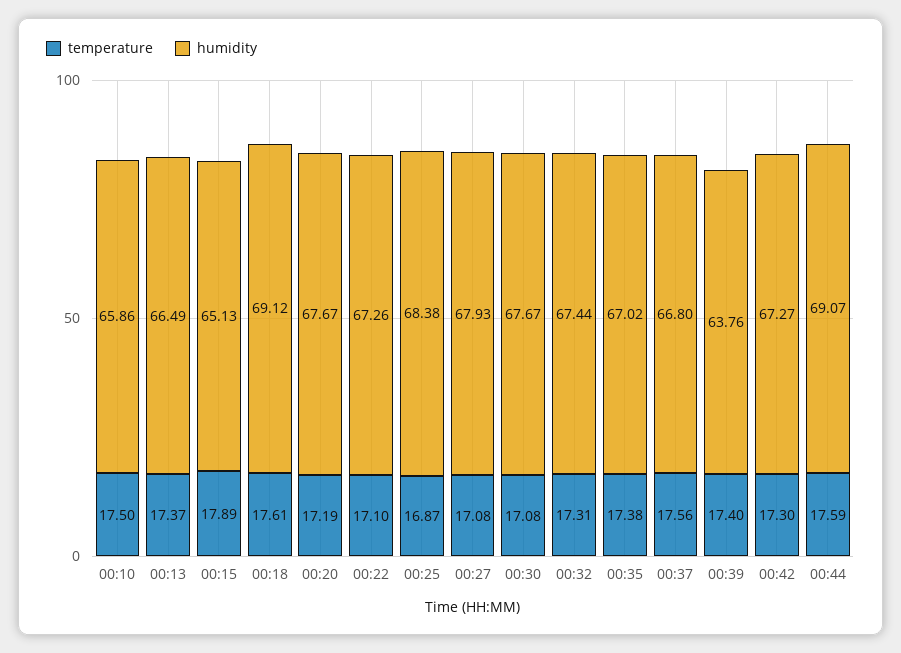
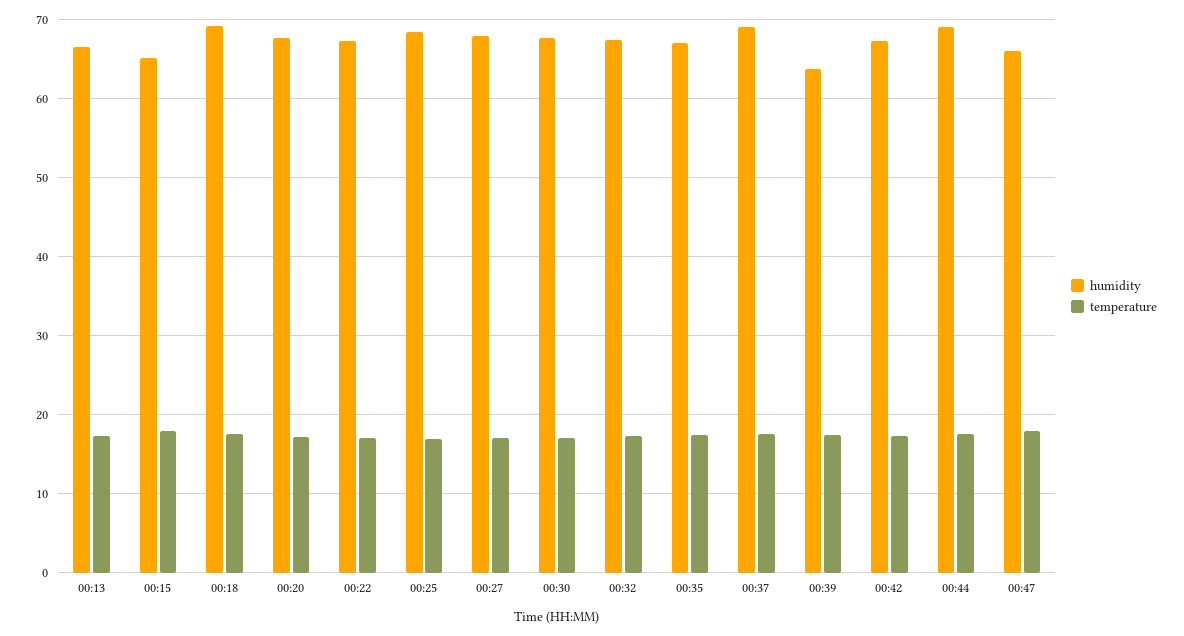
temperature, 00:10: 17.5 -> none
humidity, 00:10: 65.86 -> none
humidity, 00:37: 66.8 -> 69
humidity, 00:47: none -> 66
temperature, 00:47: none -> 18

